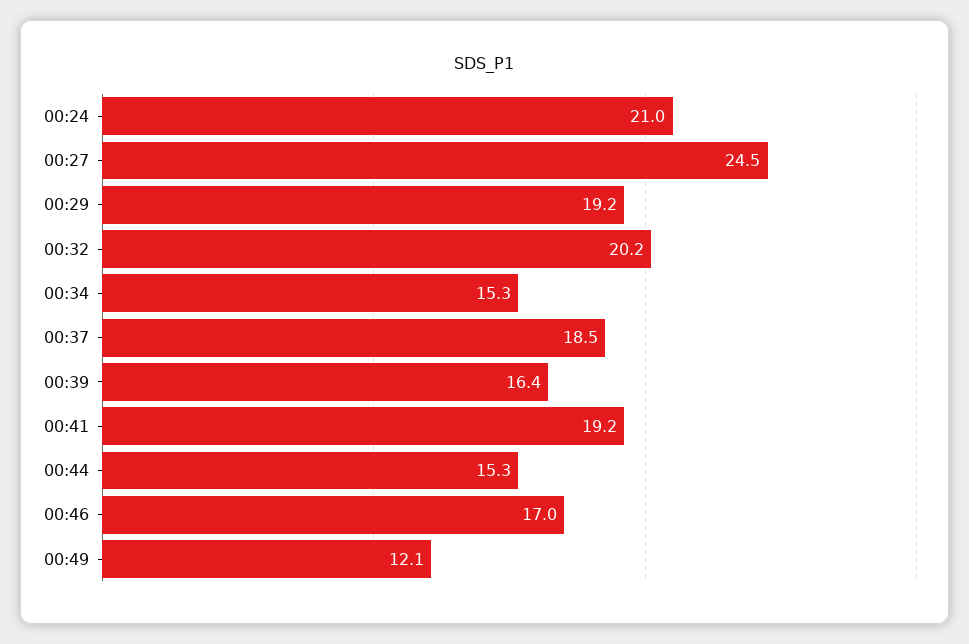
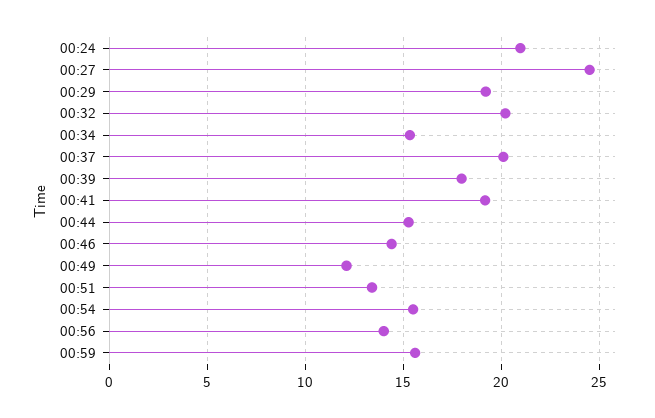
00:37: 18.5 -> 20
00:39: 16.4 -> 18
00:46: 17 -> 14.5
00:51: none -> 13.5
00:54: none -> 15.5
00:56: none -> 14
00:59: none -> 15.5

